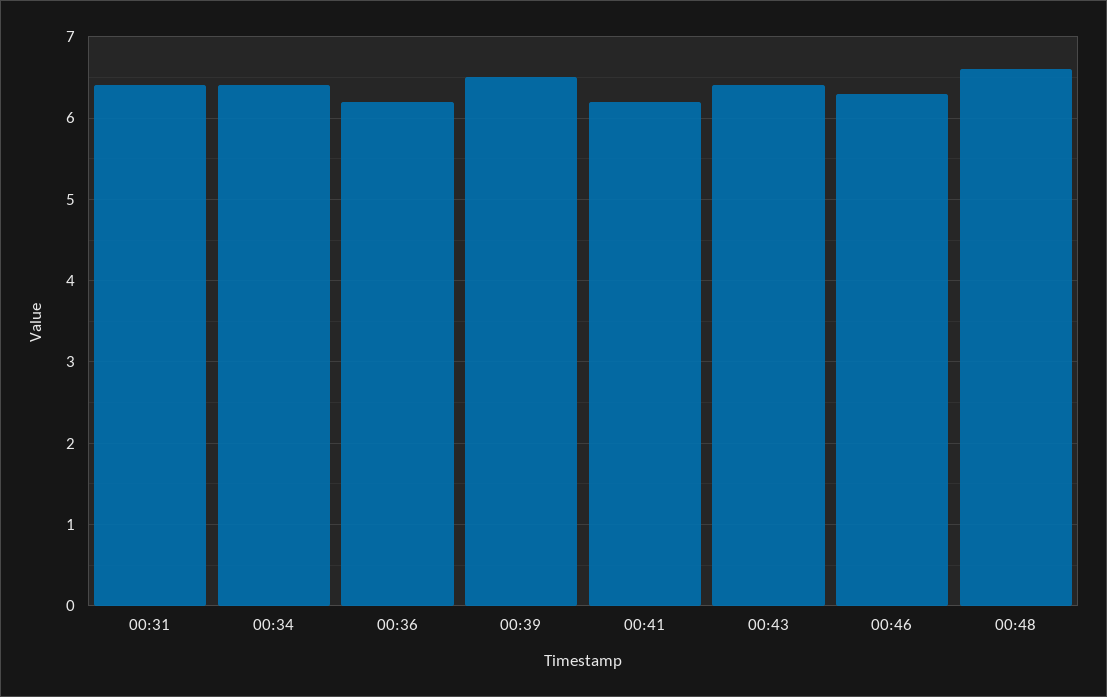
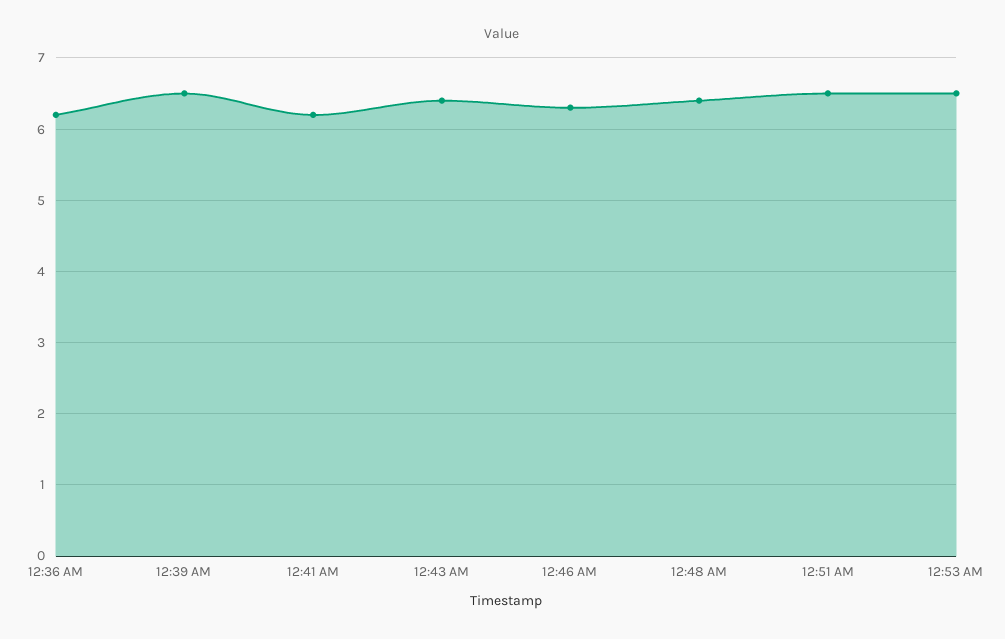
00:31: 6.4 -> none
00:34: 6.4 -> none
00:48: 6.6 -> 6.4
12:51 AM: none -> 6.5
12:53 AM: none -> 6.5

